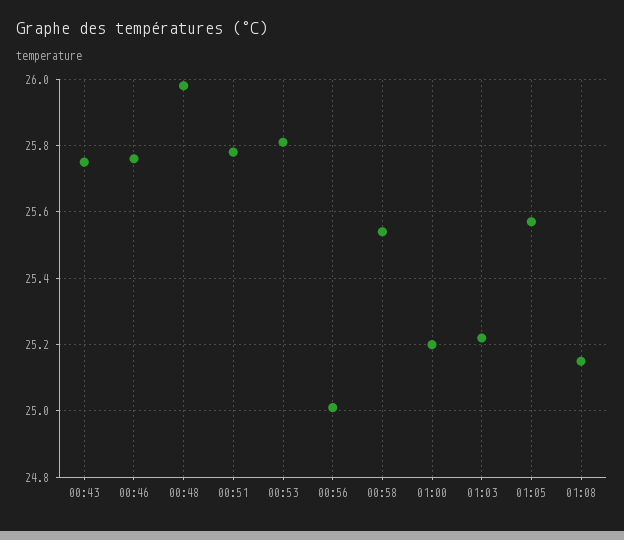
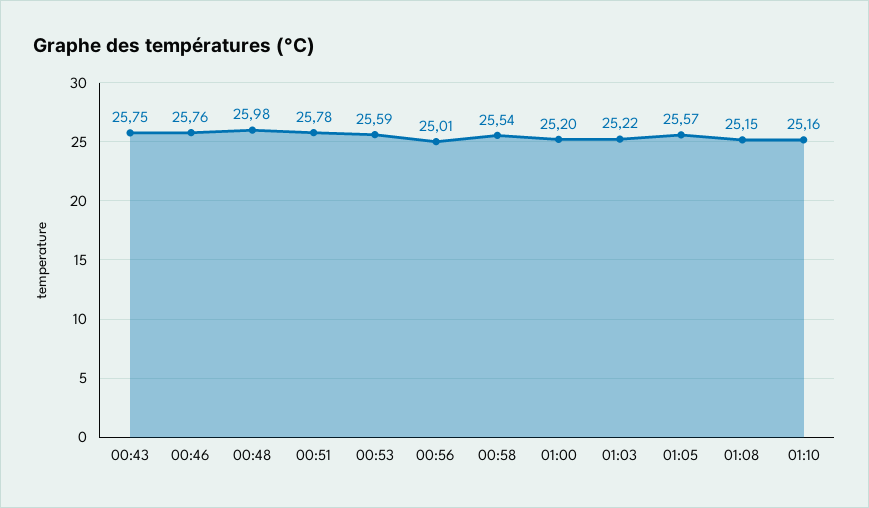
00:53: 25.8 -> 25.59
01:10: none -> 25.16

